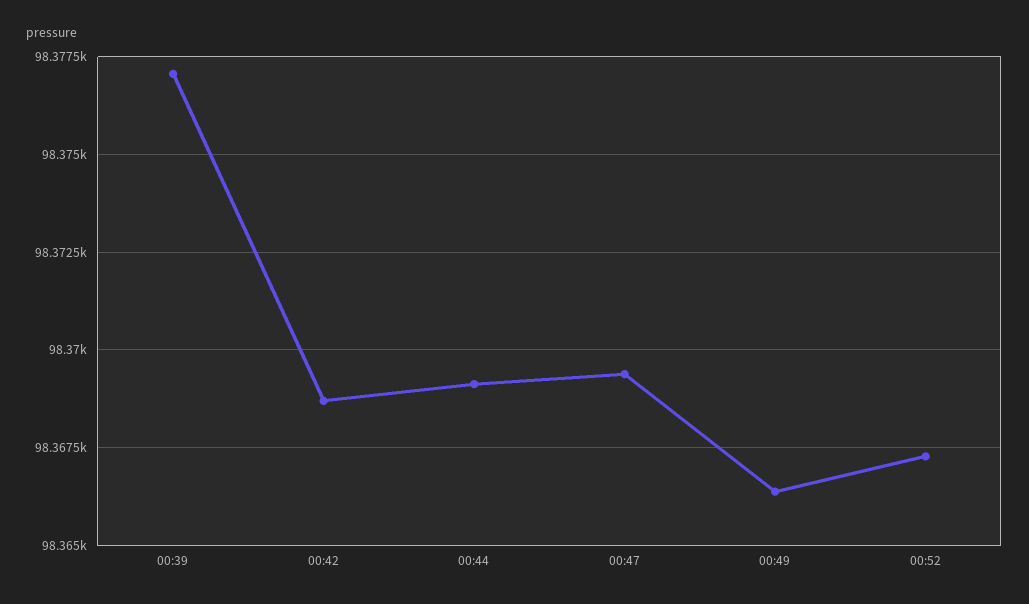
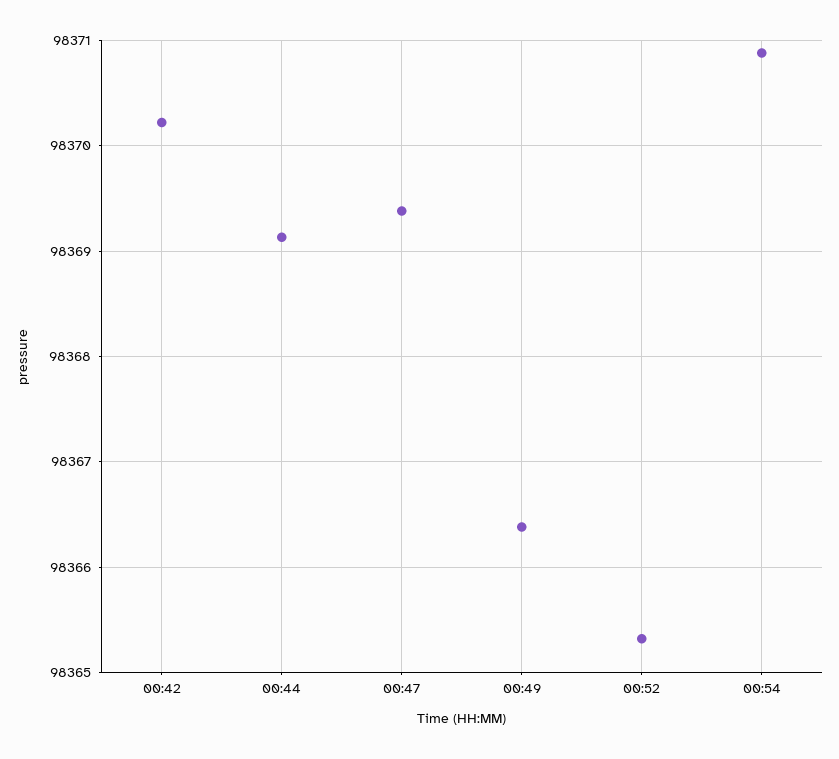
00:39: 98377 -> none
00:42: 98368.75 -> 98370.2
00:52: 98367.25 -> 98365.3
00:54: none -> 98370.9

